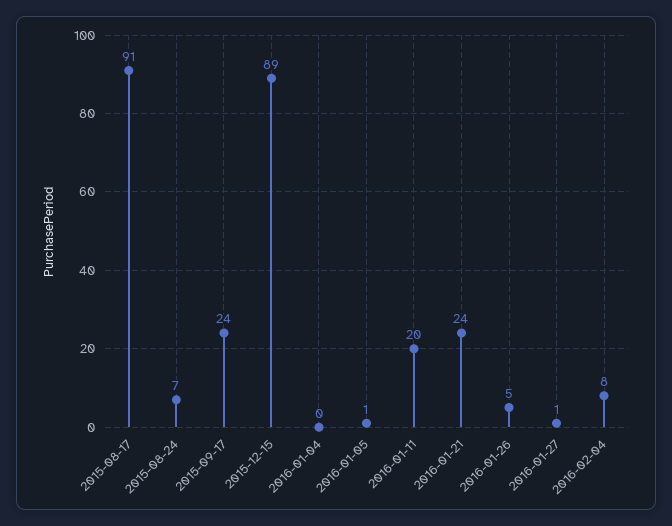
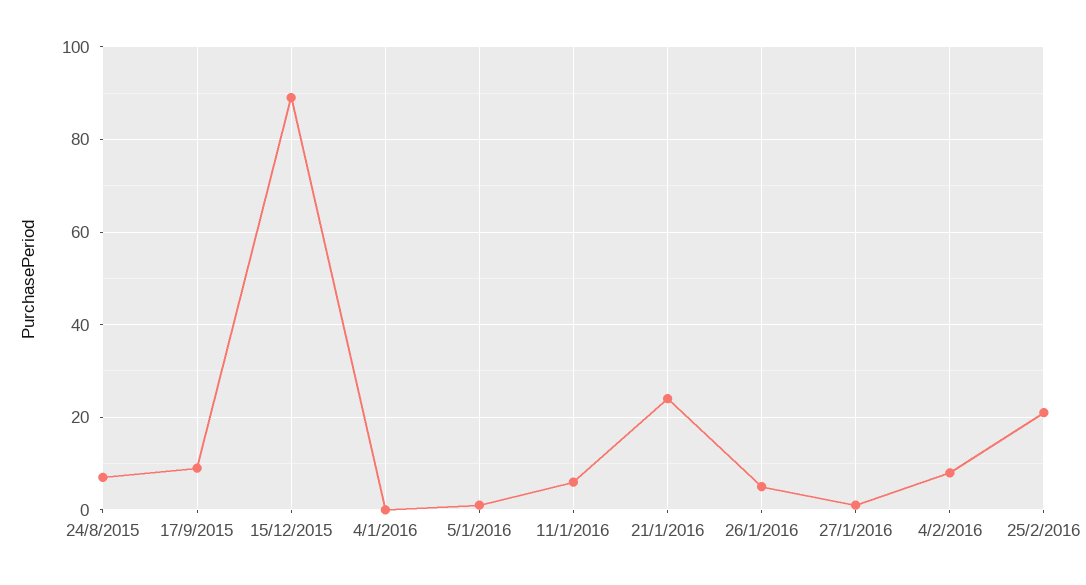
2015-08-17: 91 -> none
2015-09-17: 24 -> 10
2016-01-11: 20 -> 5
25/2/2016: none -> 20

